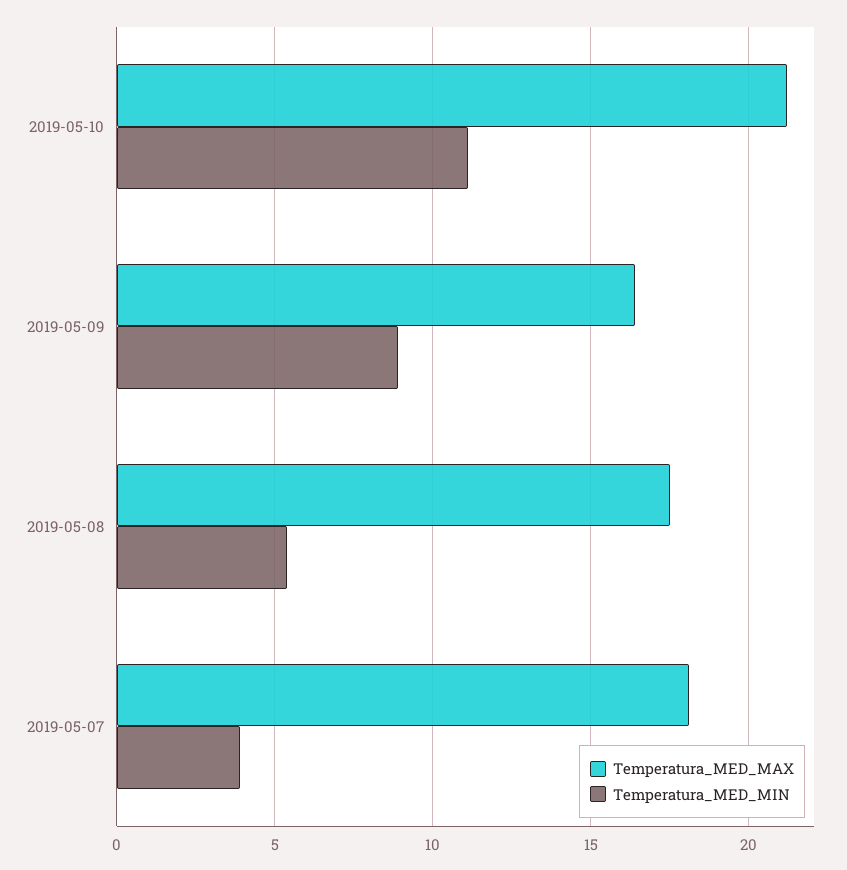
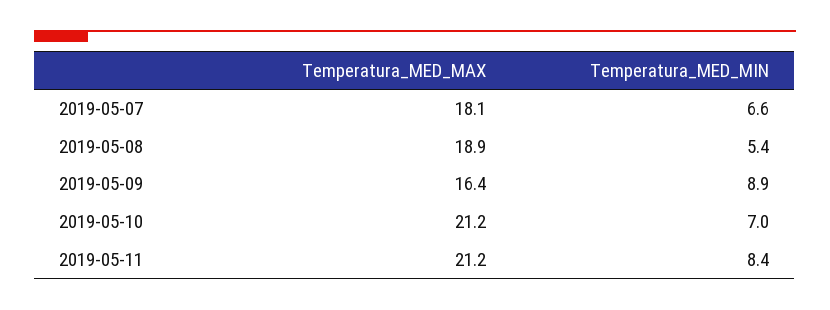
Temperatura_MED_MIN, 2019-05-10: 11 -> 7
Temperatura_MED_MAX, 2019-05-08: 17.5 -> 18.9
Temperatura_MED_MIN, 2019-05-07: 4 -> 6.6
Temperatura_MED_MAX, 2019-05-11: none -> 21.2
Temperatura_MED_MIN, 2019-05-11: none -> 8.4

